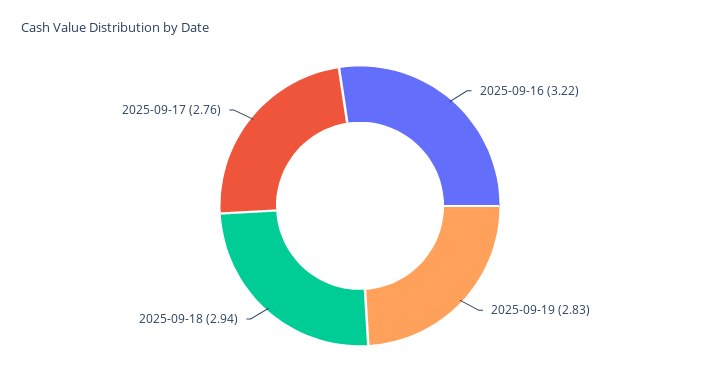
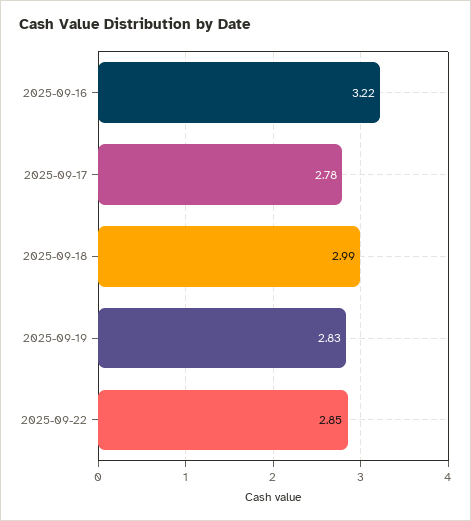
2025-09-18: 2.94 -> 2.99
2025-09-17: 2.76 -> 2.78
2025-09-22: none -> 2.85

